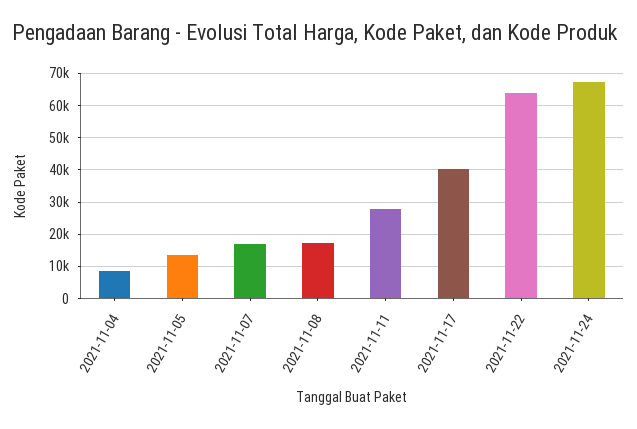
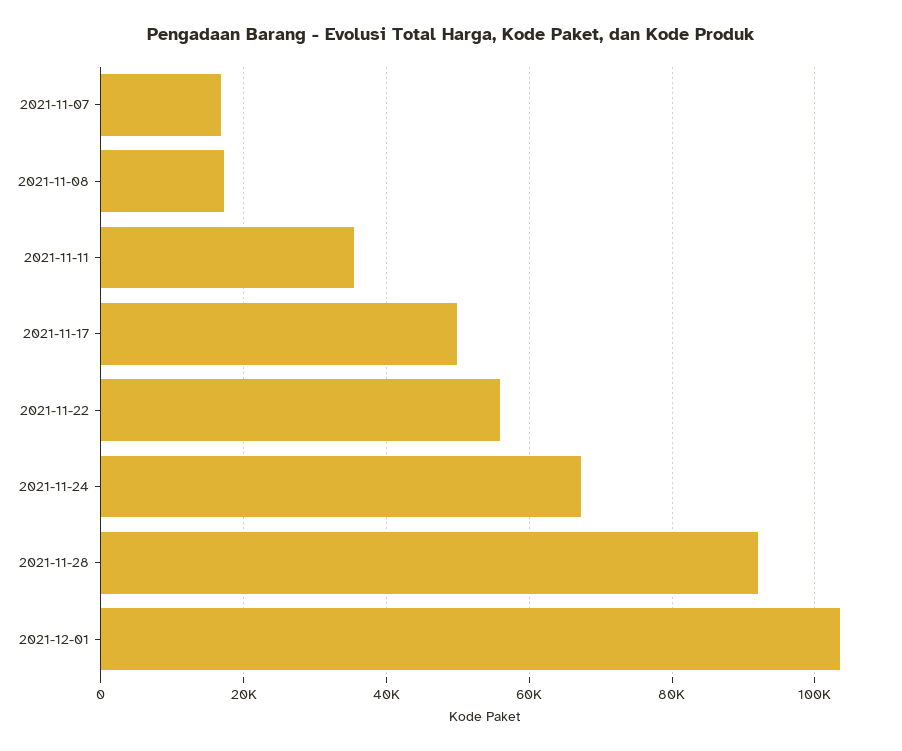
2021-11-04: 8000 -> none
2021-11-05: 14000 -> none
2021-11-11: 28000 -> 36000
2021-11-17: 40000 -> 50000
2021-11-22: 64000 -> 56000
2021-11-28: none -> 92000
2021-12-01: none -> 104000

